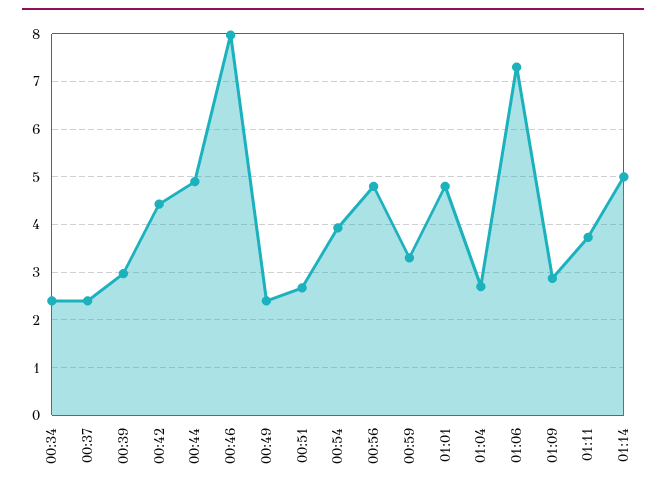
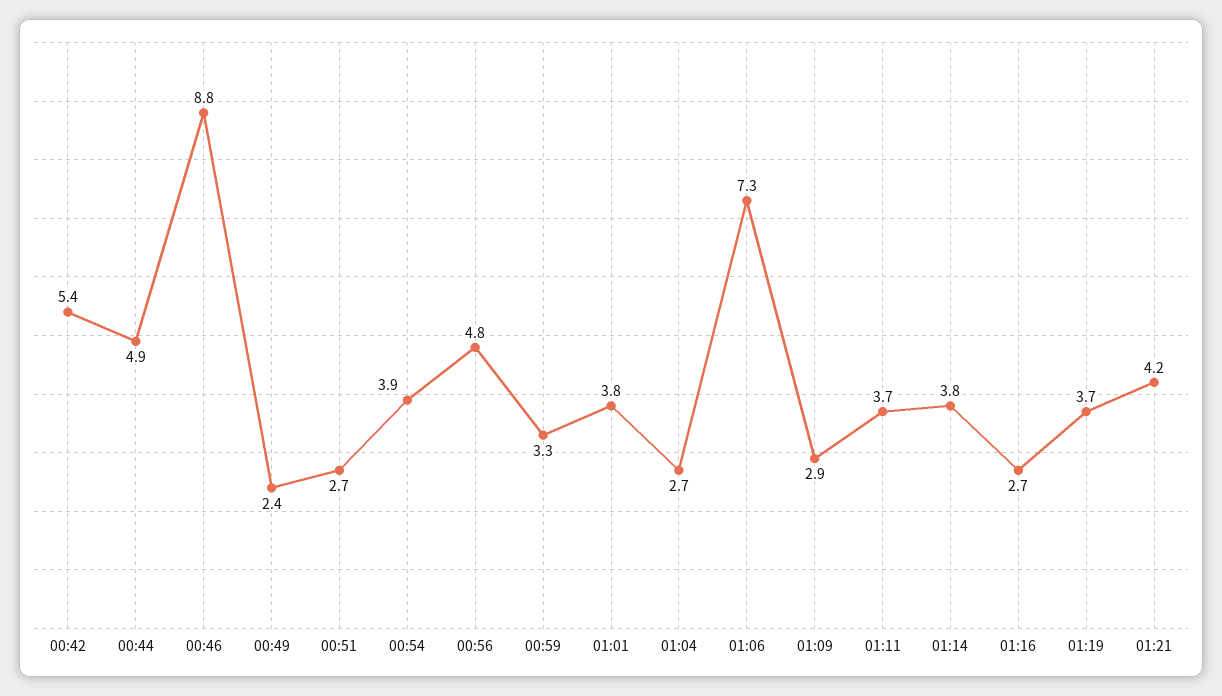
00:34: 2.4 -> none
00:37: 2.4 -> none
00:39: 3 -> none
00:42: 4.4 -> 5.4
00:46: 8 -> 8.8
01:01: 4.8 -> 3.8
01:14: 5 -> 3.8
01:16: none -> 2.7
01:19: none -> 3.7
01:21: none -> 4.2

